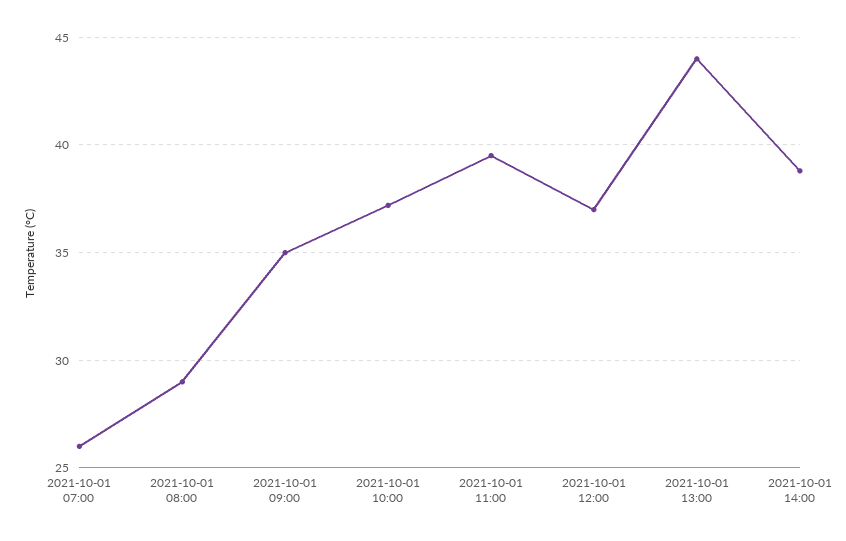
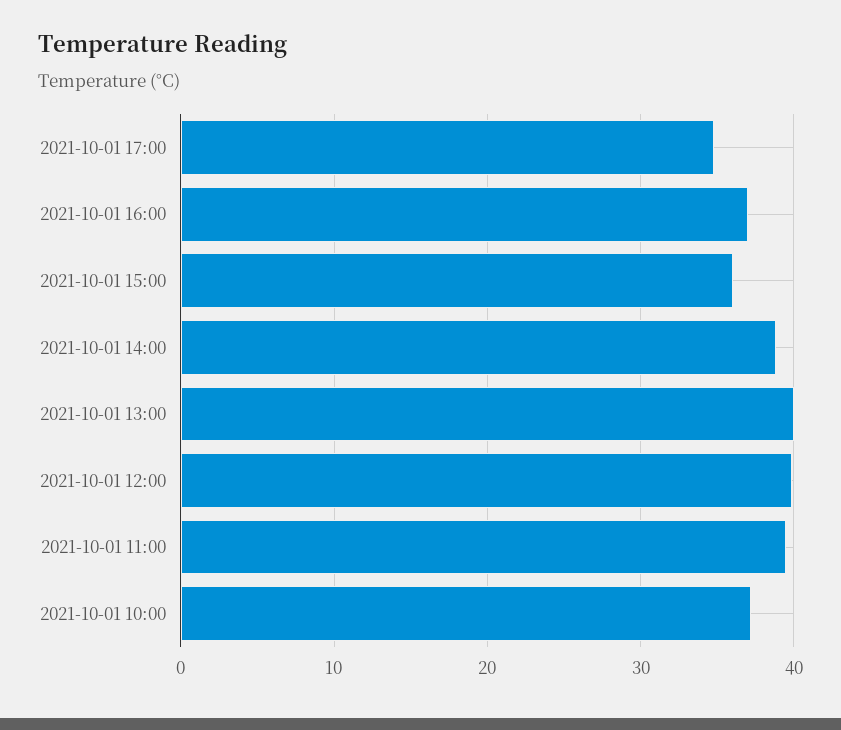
2021-10-01 07:00: 26 -> none
2021-10-01 08:00: 29 -> none
2021-10-01 09:00: 35 -> none
2021-10-01 12:00: 37 -> 40
2021-10-01 13:00: 44 -> 40
2021-10-01 17:00: none -> 35
2021-10-01 16:00: none -> 37
2021-10-01 15:00: none -> 36

